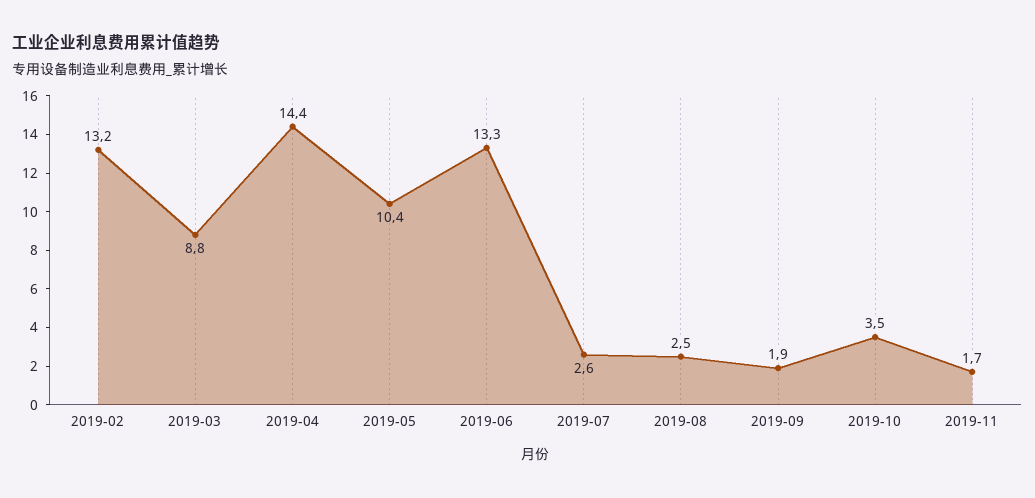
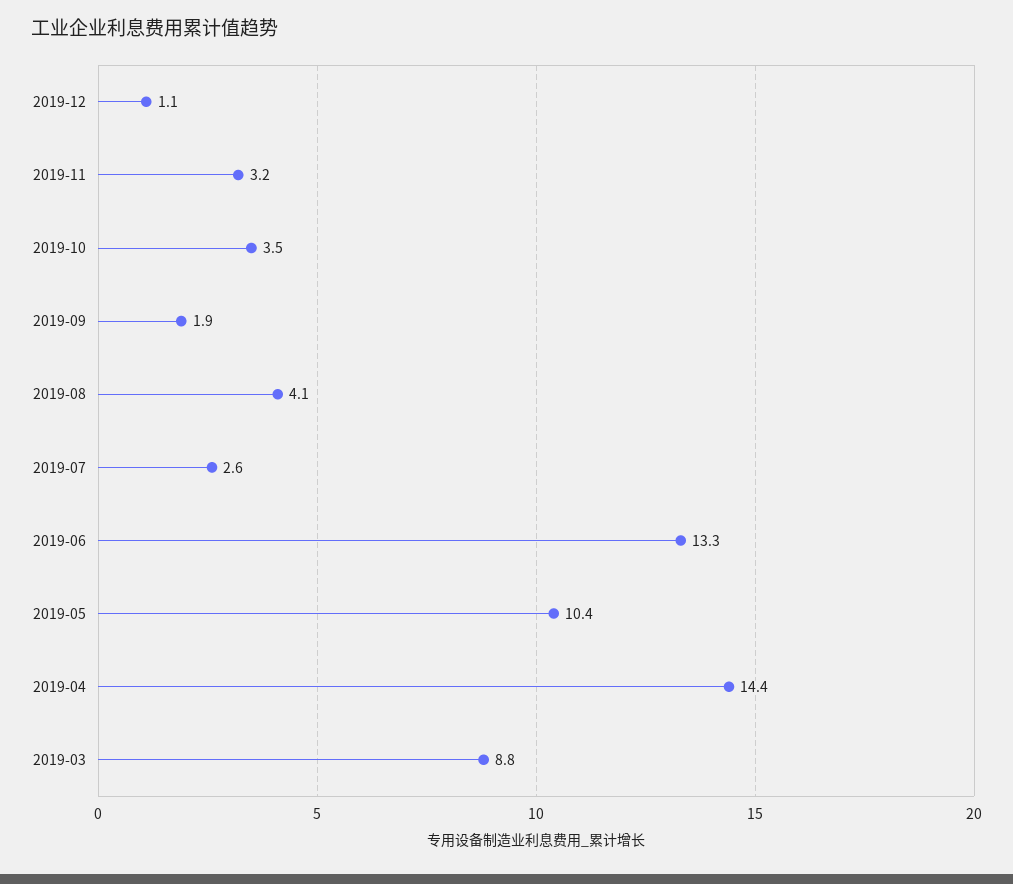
2019-02: 13.2 -> none
2019-08: 2.5 -> 4.1
2019-11: 1.7 -> 3.2
2019-12: none -> 1.1

